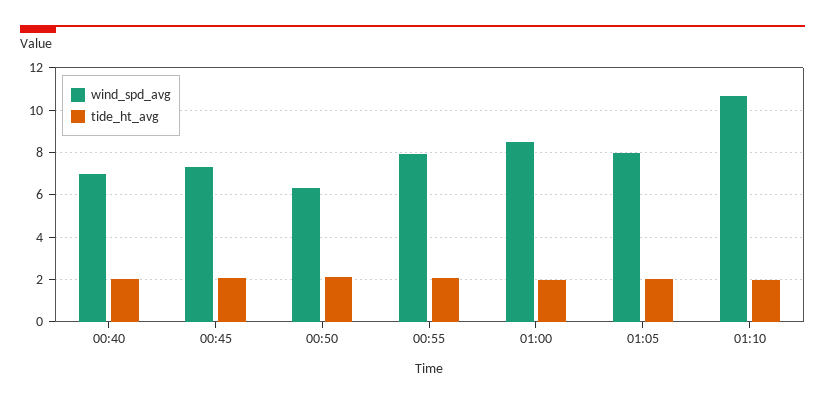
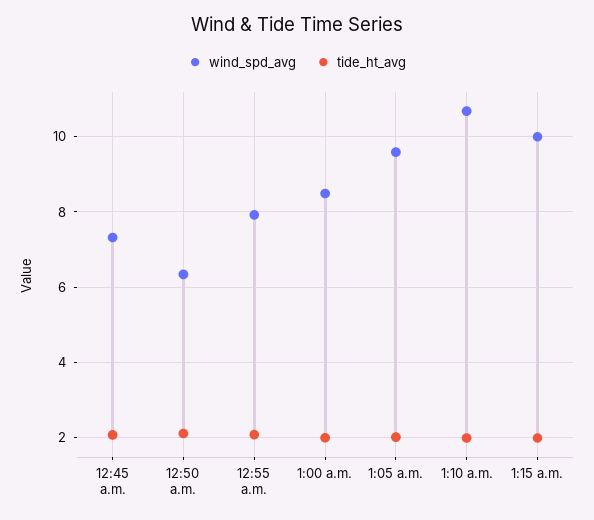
wind_spd_avg, 00:40: 7 -> none
tide_ht_avg, 00:40: 2 -> none
wind_spd_avg, 01:05: 8 -> 9.6
wind_spd_avg, 1:15 a.m.: none -> 10
tide_ht_avg, 1:15 a.m.: none -> 2

